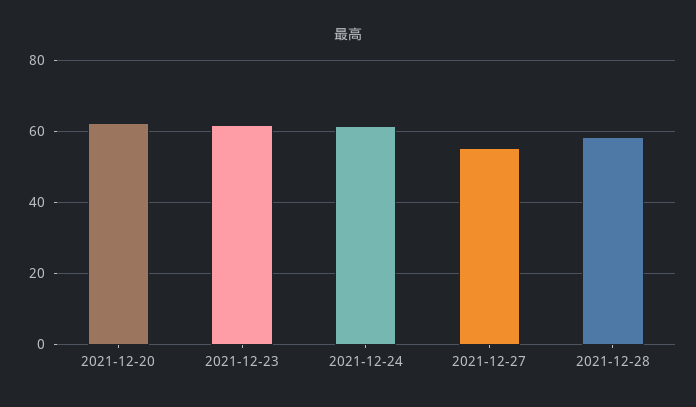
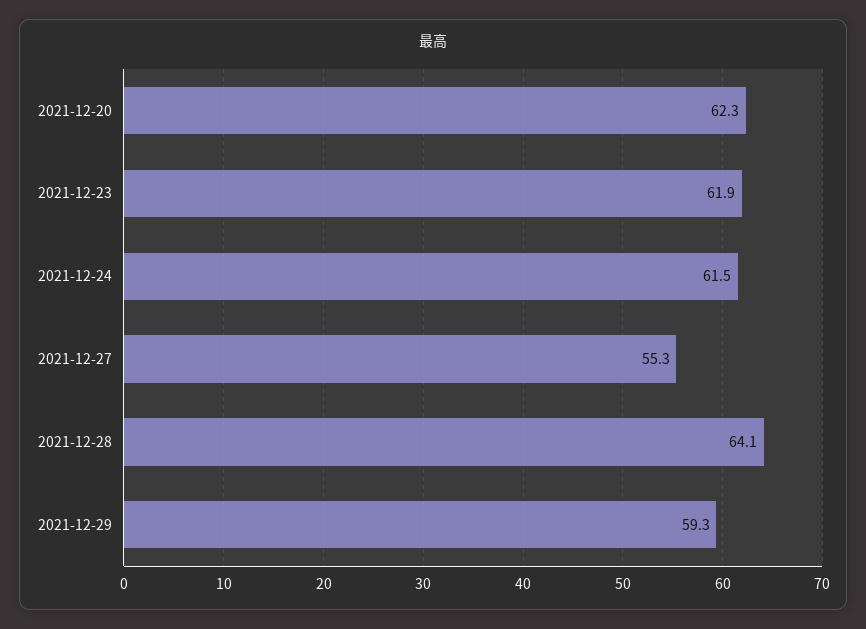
2021-12-28: 58 -> 64.1
2021-12-29: none -> 59.3

